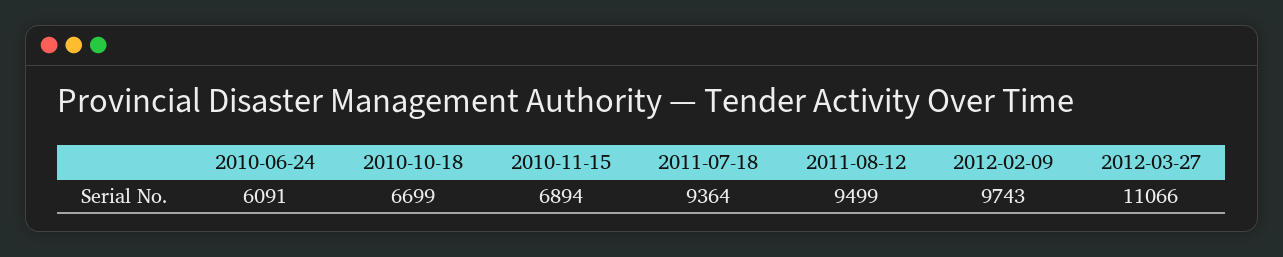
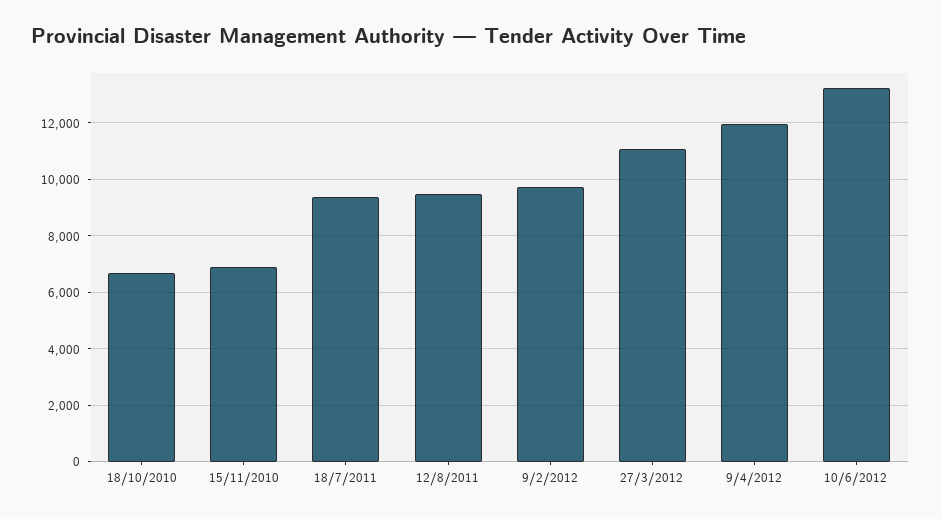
2010-06-24: 6091 -> none
9/4/2012: none -> 12000
10/6/2012: none -> 13250

